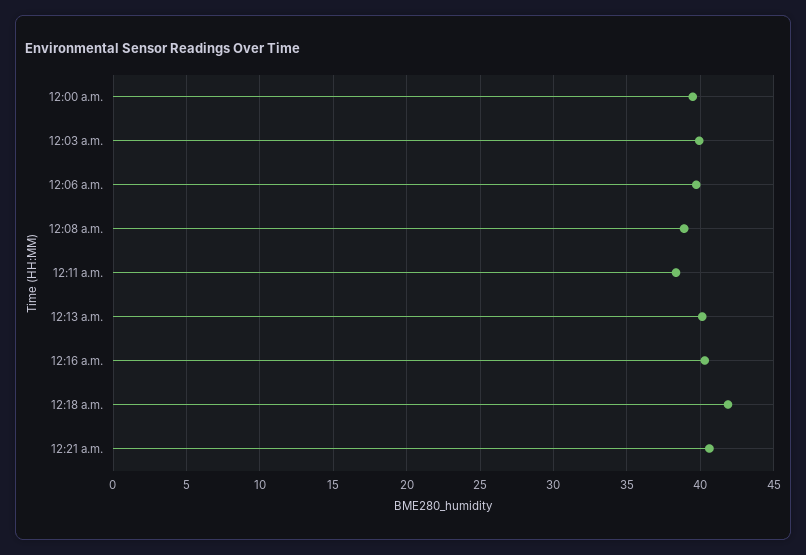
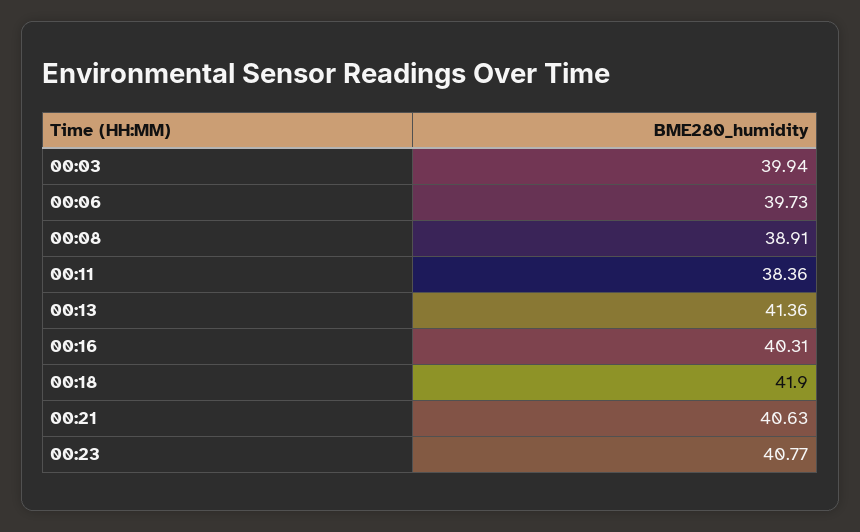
12:00 a.m.: 39.5 -> none
12:13 a.m.: 40 -> 41.36
00:23: none -> 40.77

